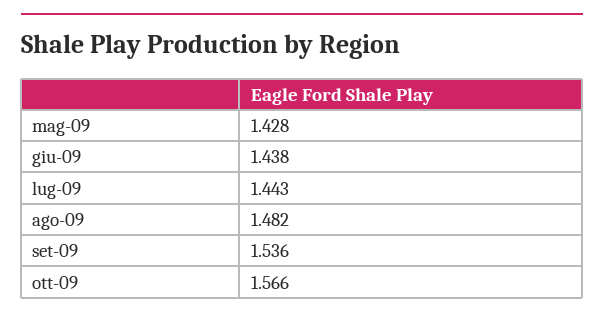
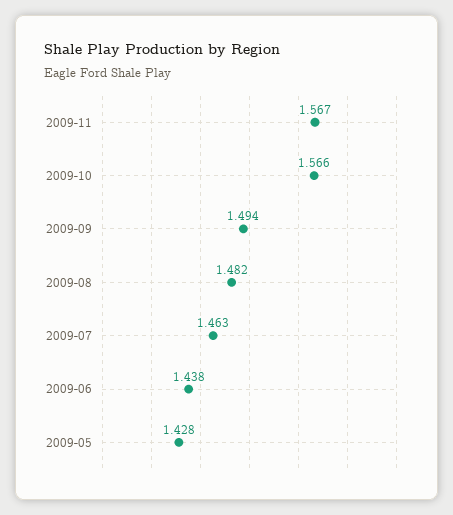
lug-09: 1.443 -> 1.463
set-09: 1.536 -> 1.494
2009-11: none -> 1.567

